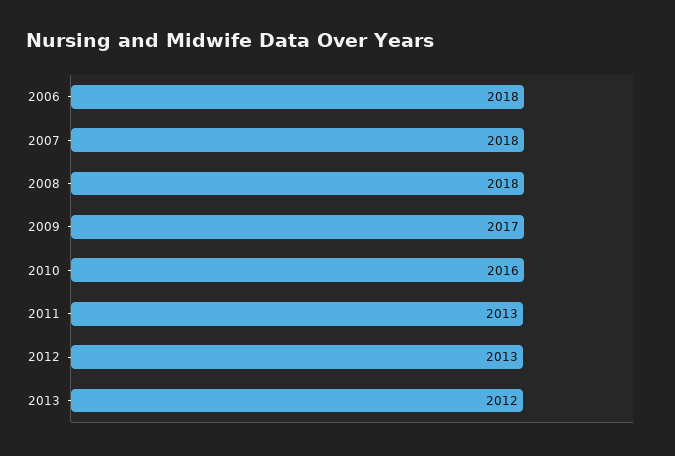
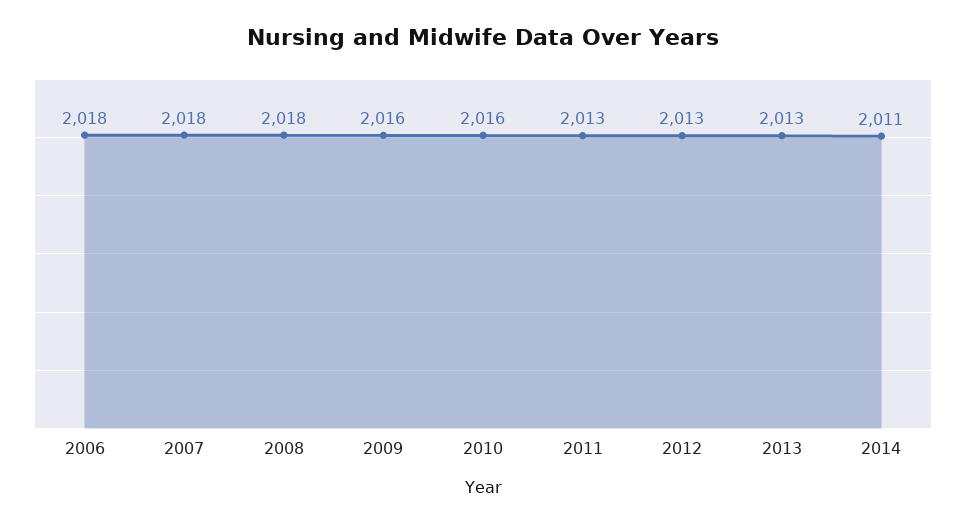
2009: 2017 -> 2016
2013: 2012 -> 2013
2014: none -> 2011

